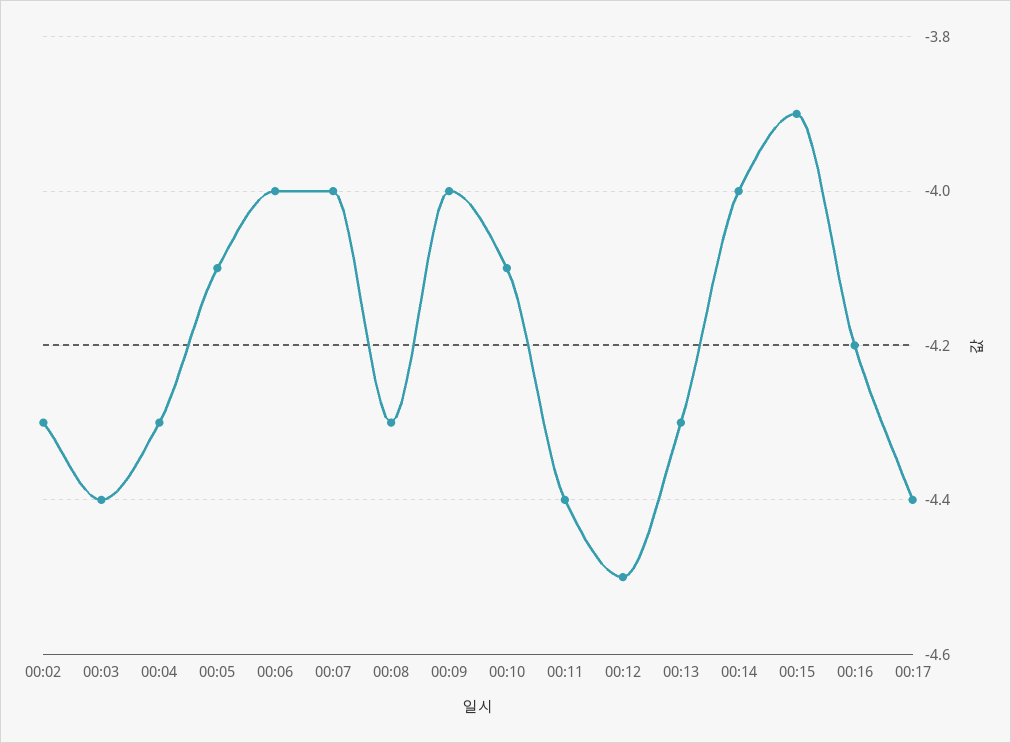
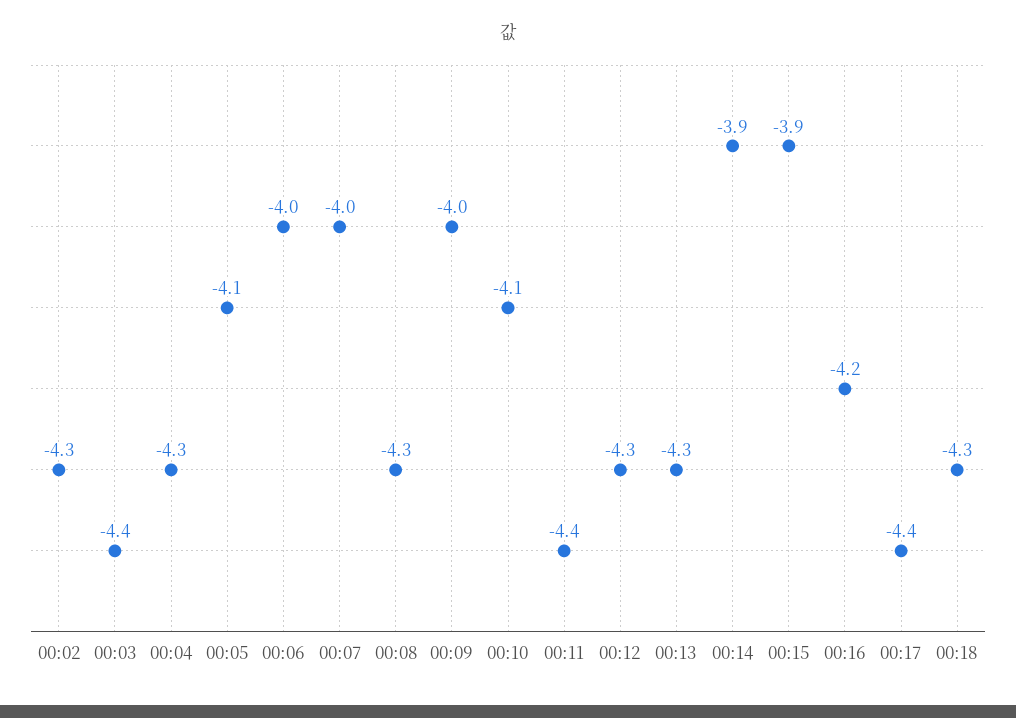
00:12: -4.5 -> -4.3
00:14: -4 -> -3.9
00:18: none -> -4.3

